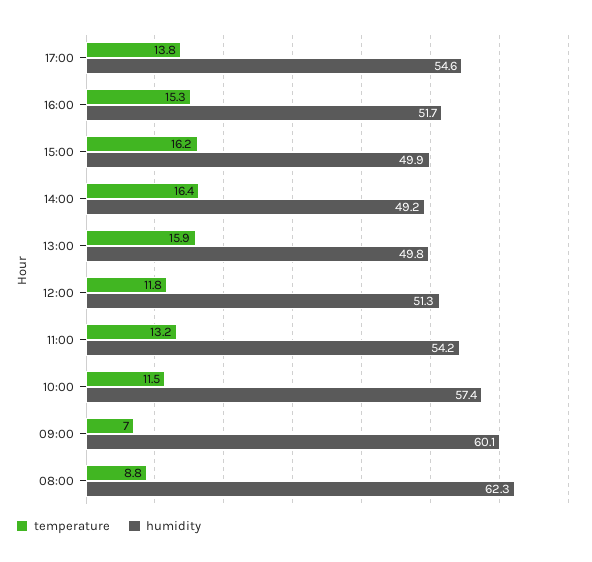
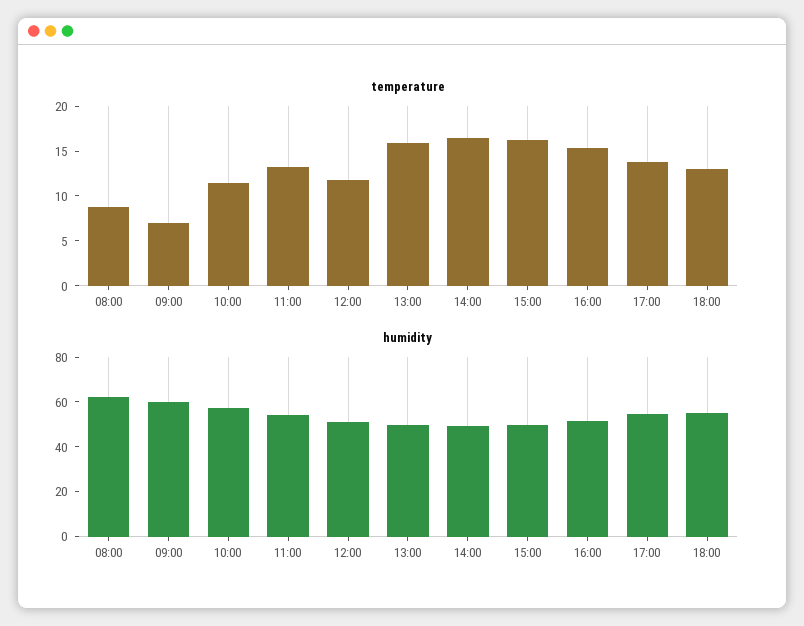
temperature, 18:00: none -> 13
humidity, 18:00: none -> 55

